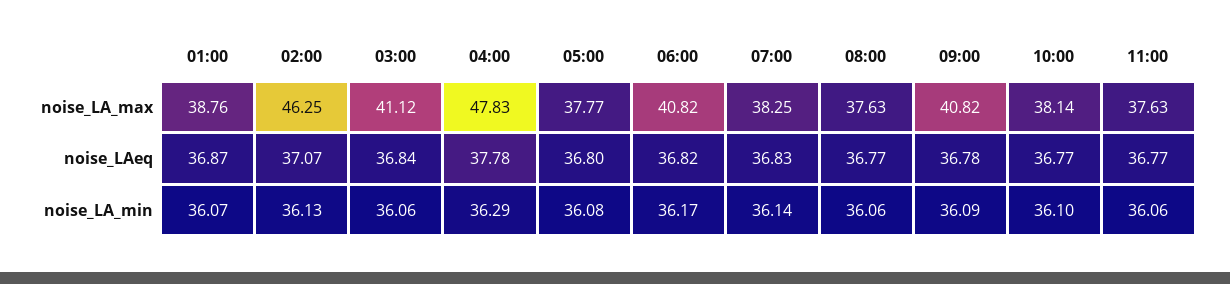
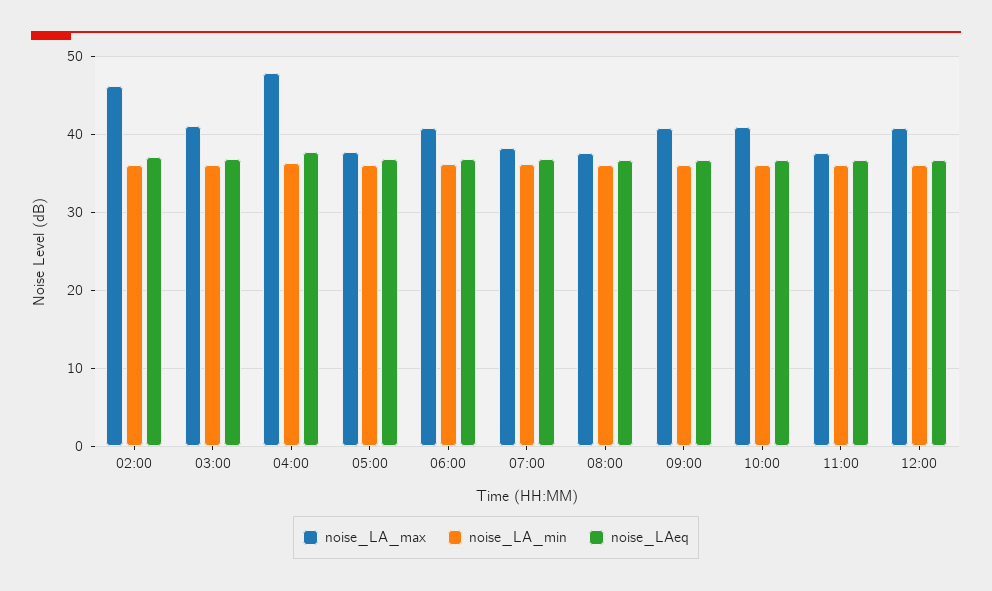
noise_LA_max, 01:00: 38.76 -> none
noise_LA_max, 10:00: 38.14 -> 41
noise_LAeq, 01:00: 36.87 -> none
noise_LA_min, 01:00: 36.07 -> none
noise_LA_max, 12:00: none -> 41
noise_LA_min, 12:00: none -> 36
noise_LAeq, 12:00: none -> 37

